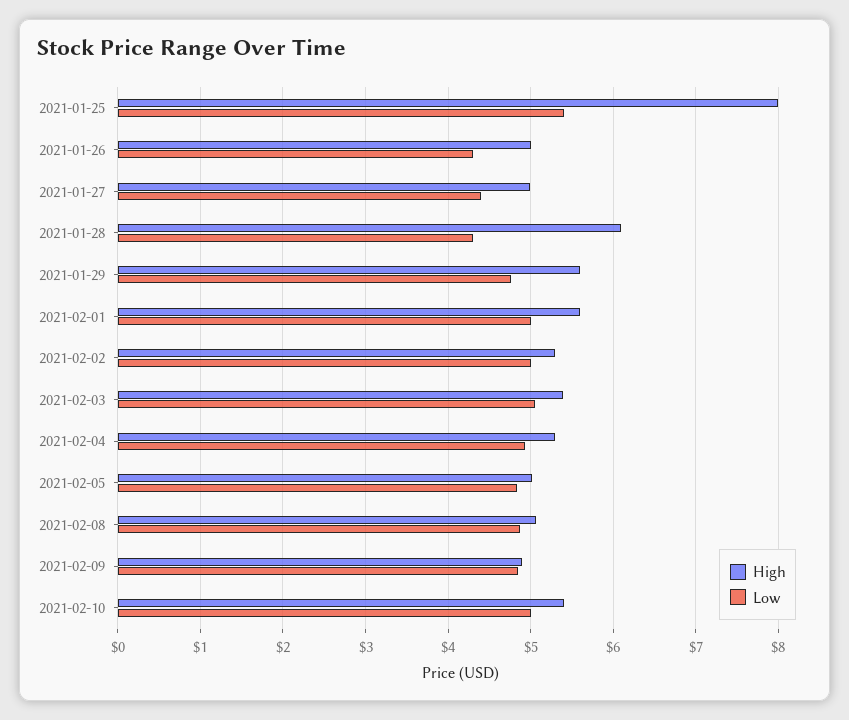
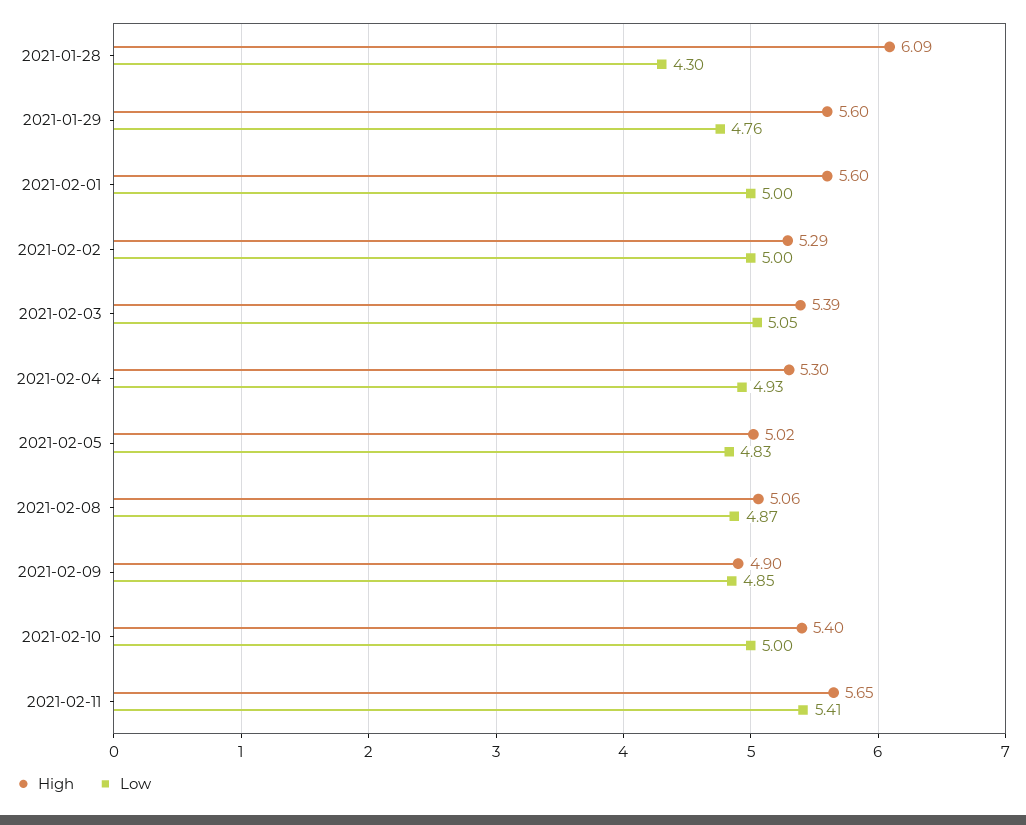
High, 2021-01-25: 8 -> none
Low, 2021-01-25: 5.4 -> none
High, 2021-01-26: 5 -> none
Low, 2021-01-26: 4.3 -> none
High, 2021-01-27: 5 -> none
Low, 2021-01-27: 4.4 -> none
High, 2021-02-11: none -> 5.65
Low, 2021-02-11: none -> 5.41

